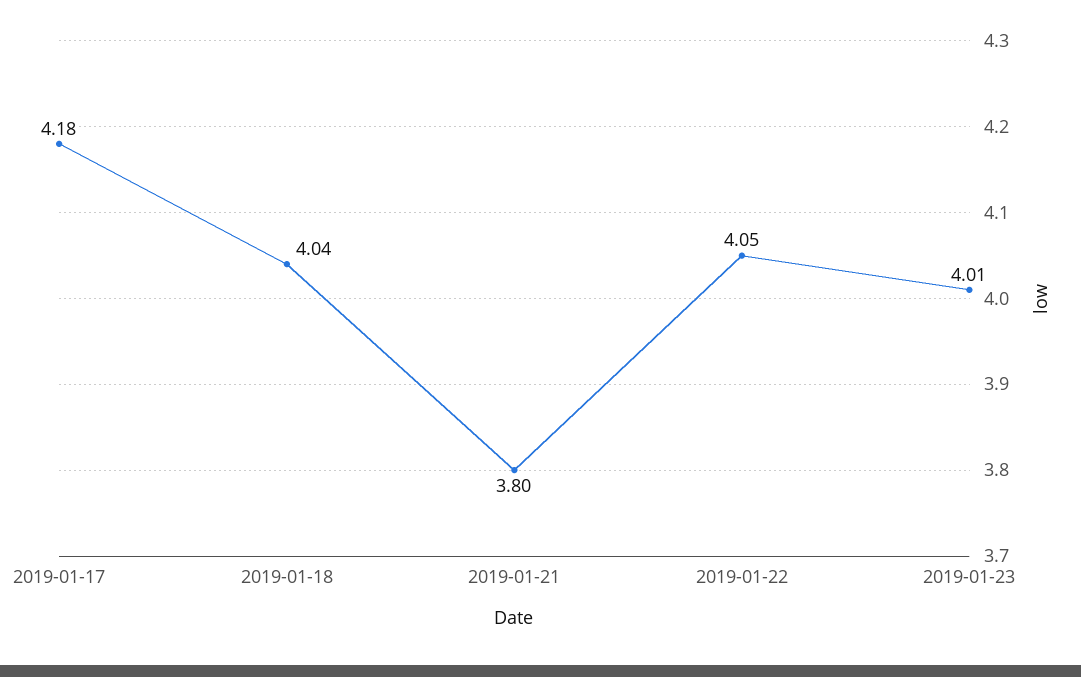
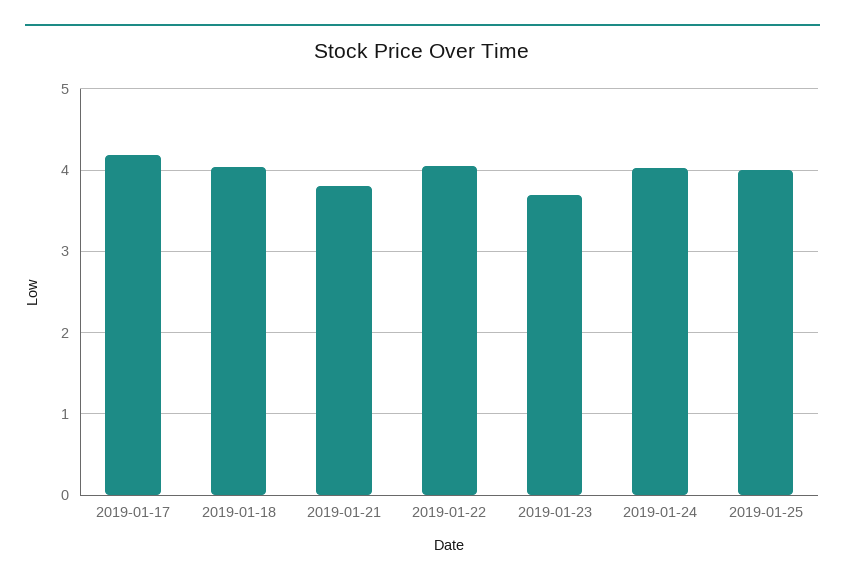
2019-01-23: 4.01 -> 3.7
2019-01-24: none -> 4
2019-01-25: none -> 4

